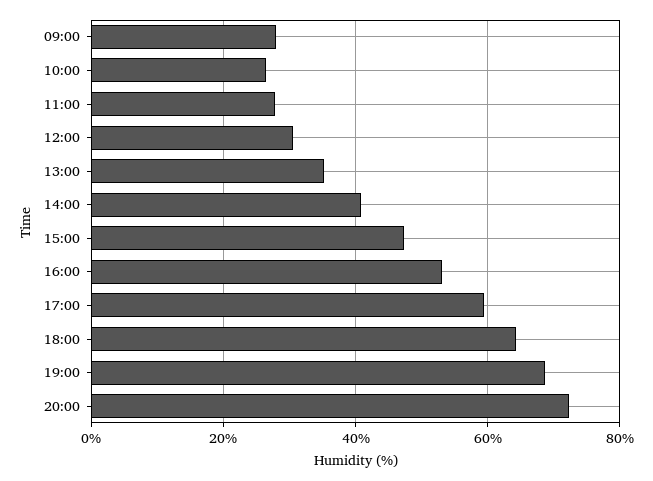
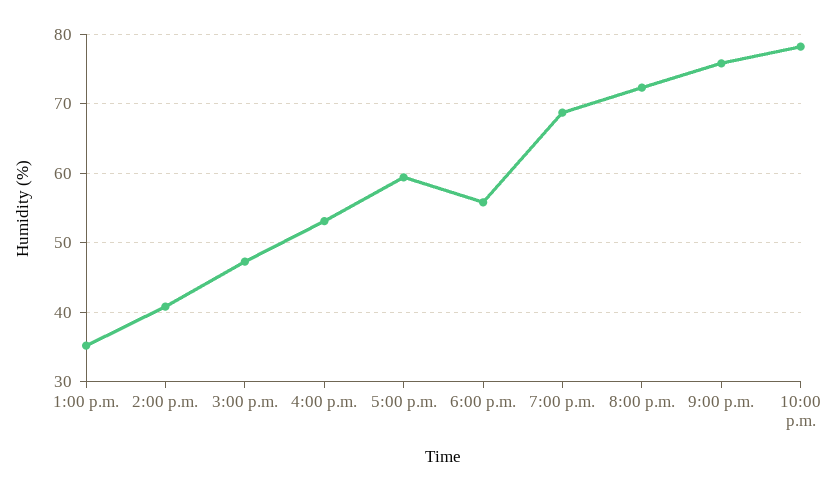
09:00: 28 -> none
10:00: 26 -> none
11:00: 28 -> none
12:00: 30 -> none
18:00: 64 -> 56
9:00 p.m.: none -> 76
10:00 p.m.: none -> 78

